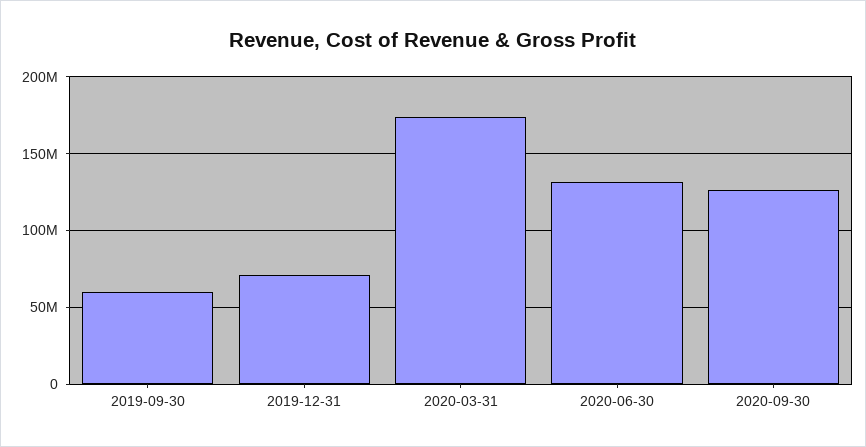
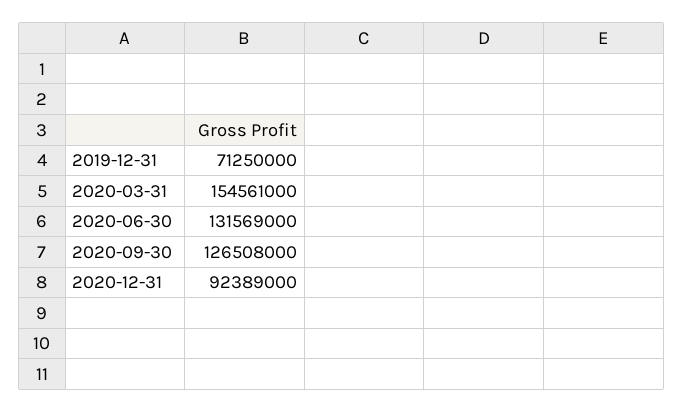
2019-09-30: 60000000 -> none
2020-03-31: 175000000 -> 154561000
2020-12-31: none -> 92389000

